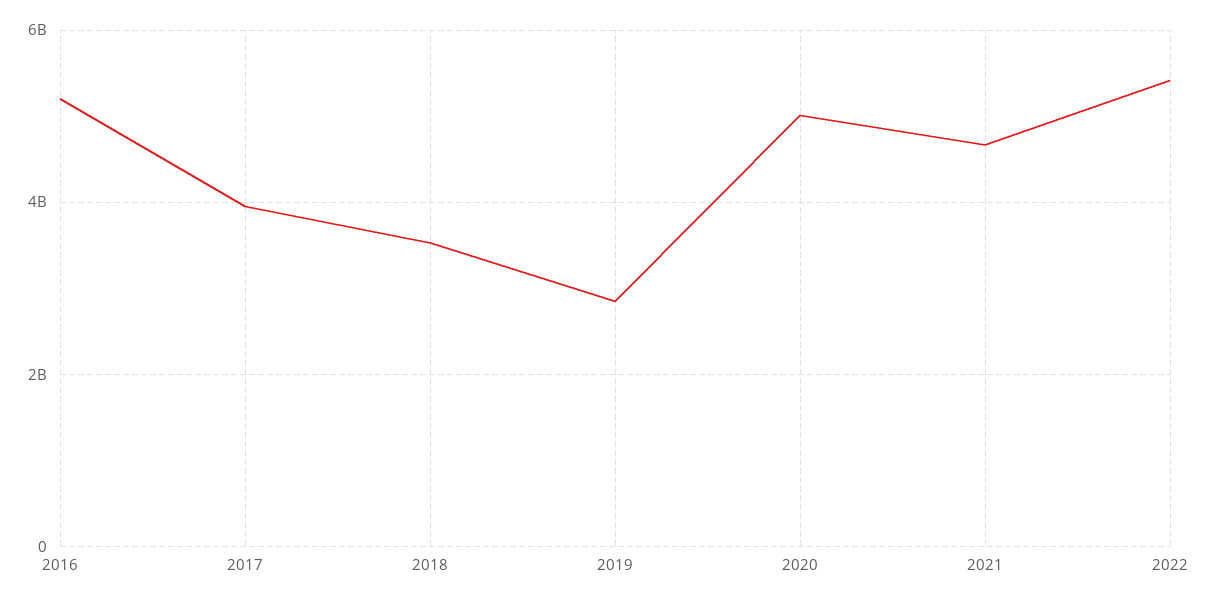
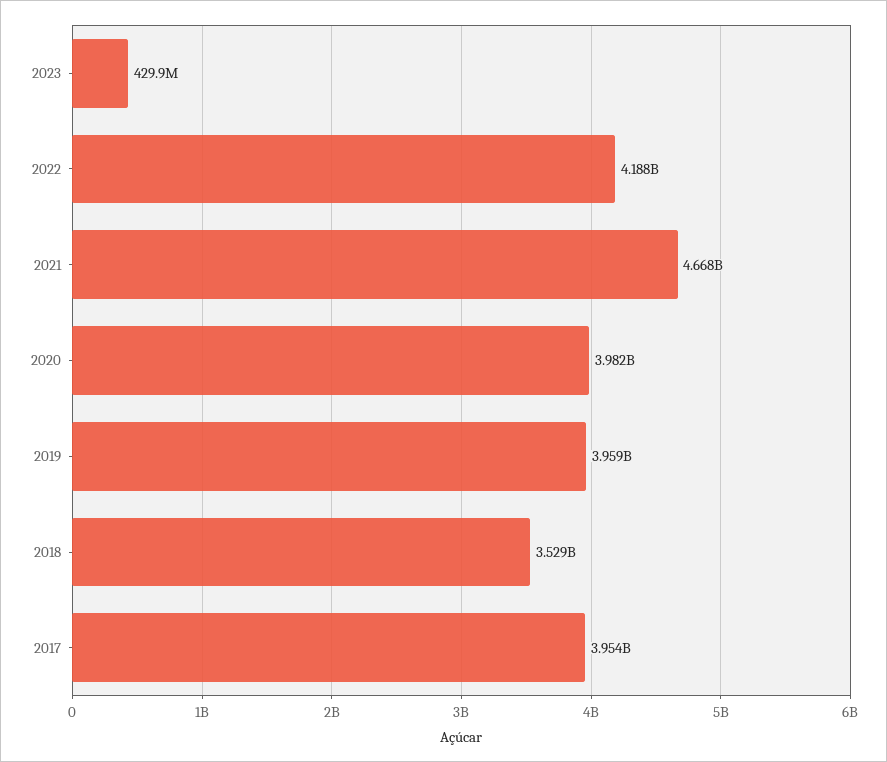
2016: 5200000000 -> none
2019: 2800000000 -> 3959000000
2020: 5000000000 -> 3982000000
2022: 5400000000 -> 4188000000
2023: none -> 429900000

